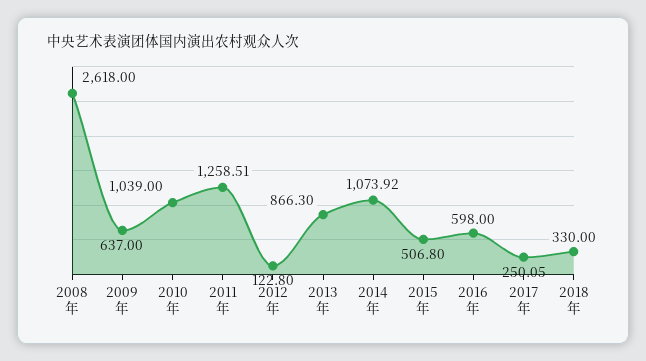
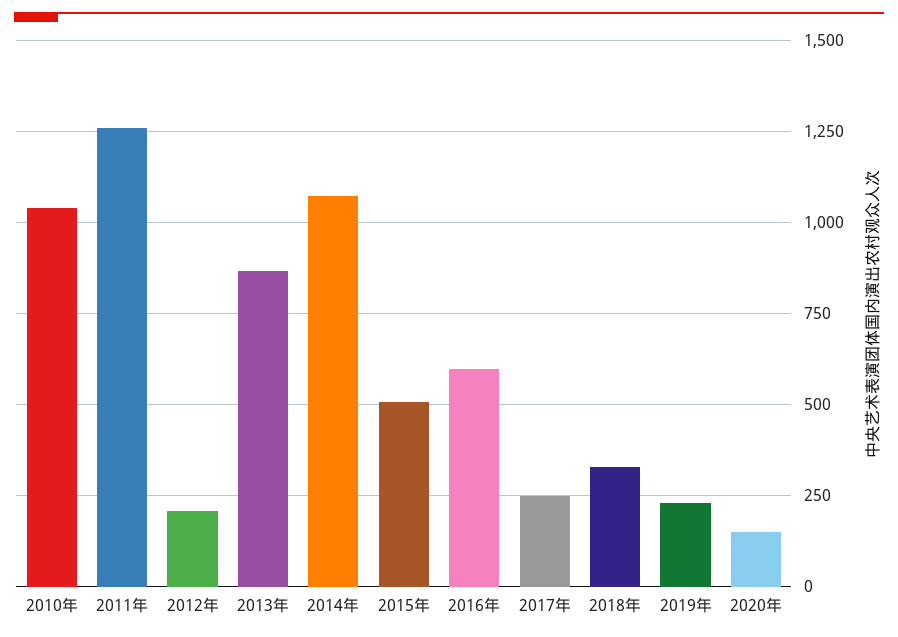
2008年: 2618 -> none
2009年: 637 -> none
2012年: 122.8 -> 200
2019年: none -> 225
2020年: none -> 150

